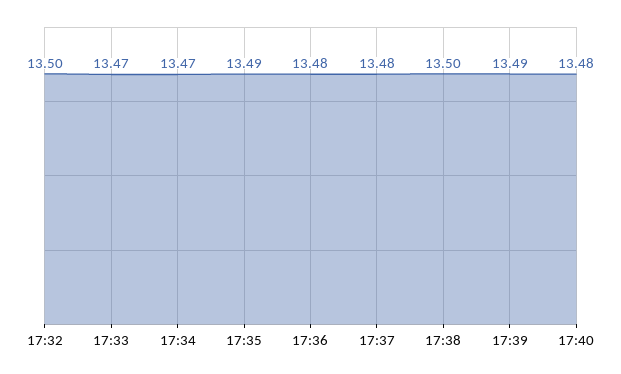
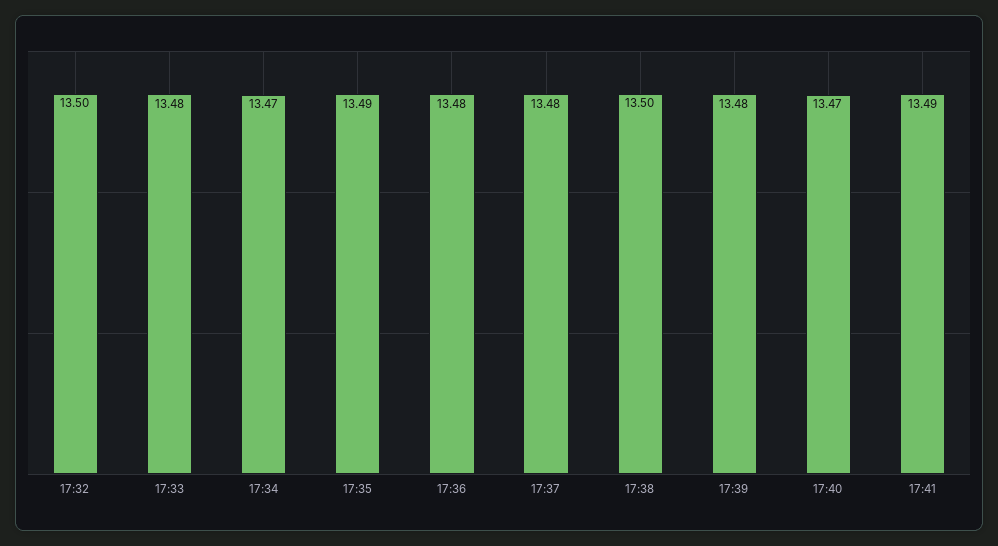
17:33: 13.47 -> 13.48
17:39: 13.49 -> 13.48
17:40: 13.48 -> 13.47
17:41: none -> 13.49

